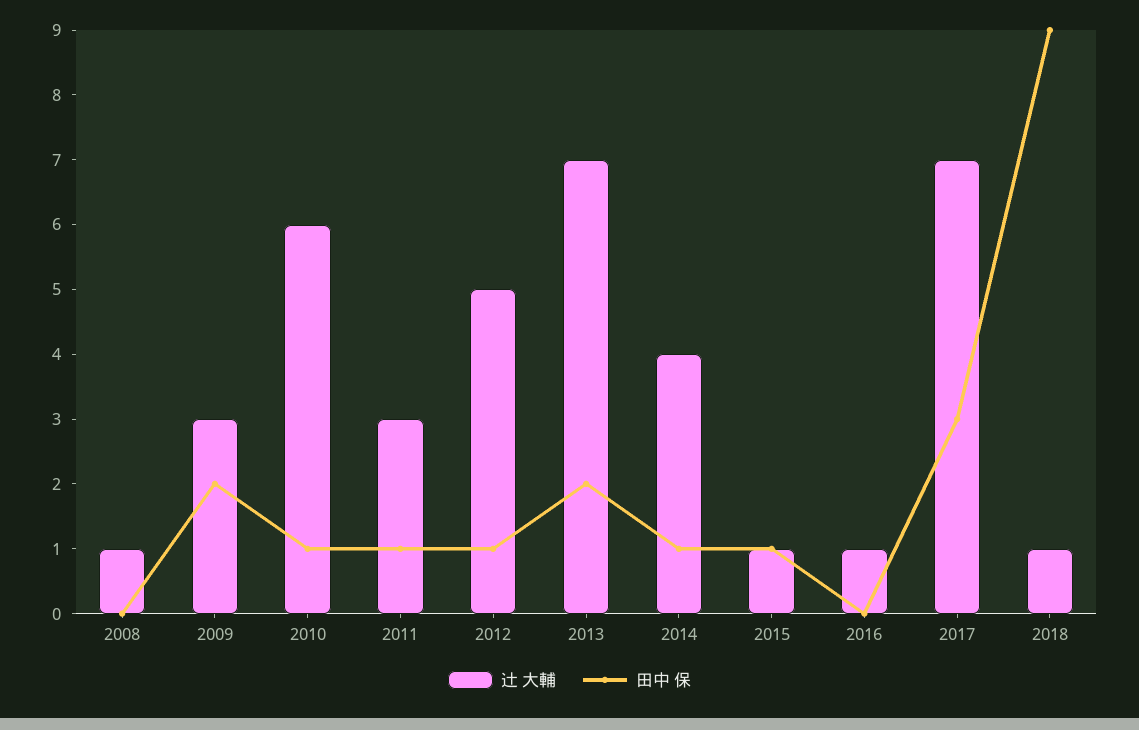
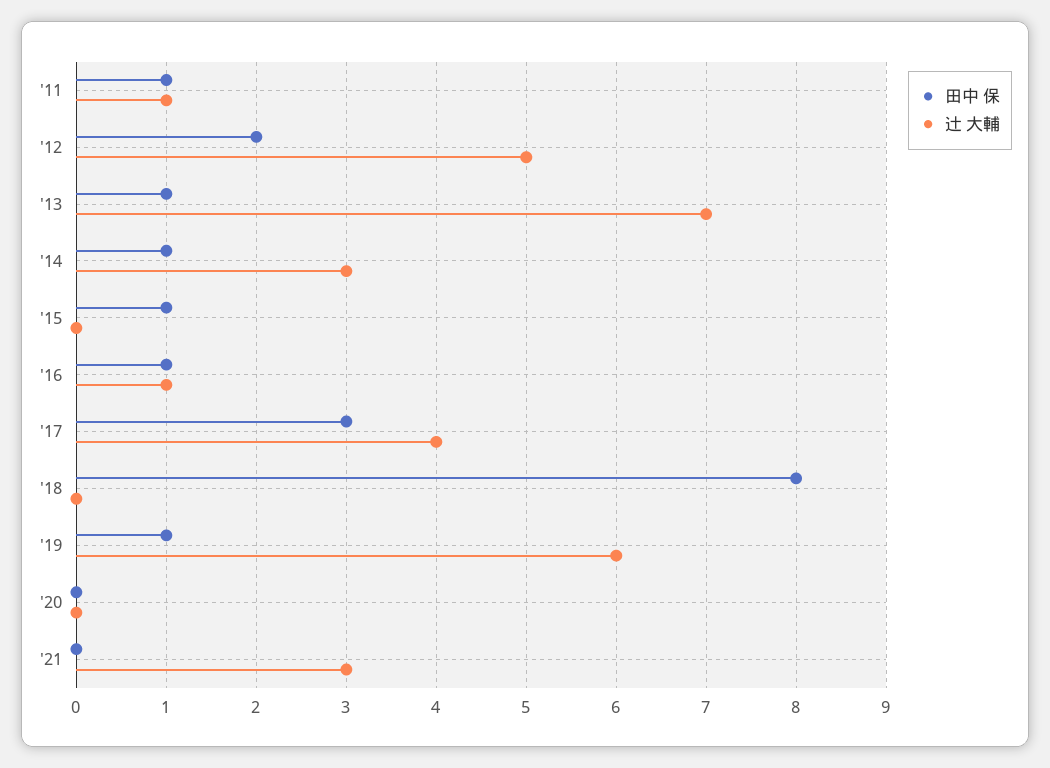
辻 大輔, 2008: 1 -> none
田中 保, 2008: 0 -> none
辻 大輔, 2009: 3 -> none
田中 保, 2009: 2 -> none
辻 大輔, 2010: 6 -> none
田中 保, 2010: 1 -> none
辻 大輔, 2011: 3 -> 1
田中 保, 2012: 1 -> 2
田中 保, 2013: 2 -> 1
辻 大輔, 2014: 4 -> 3
辻 大輔, 2015: 1 -> 0
田中 保, 2016: 0 -> 1
辻 大輔, 2017: 7 -> 4
辻 大輔, 2018: 1 -> 0
田中 保, 2018: 9 -> 8
田中 保, '19: none -> 1
辻 大輔, '19: none -> 6
田中 保, '20: none -> 0
辻 大輔, '20: none -> 0
田中 保, '21: none -> 0
辻 大輔, '21: none -> 3

